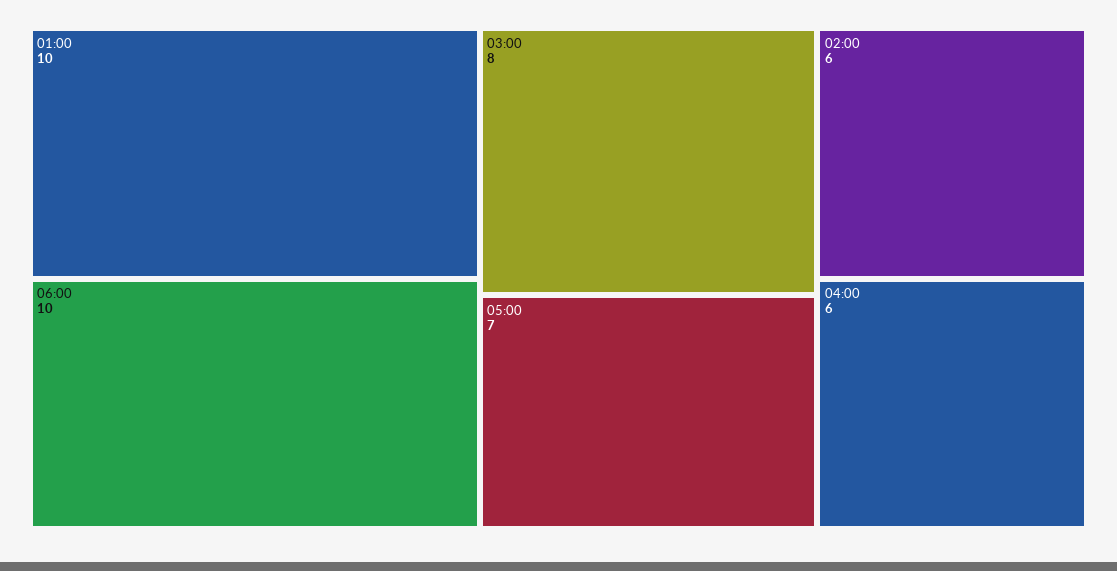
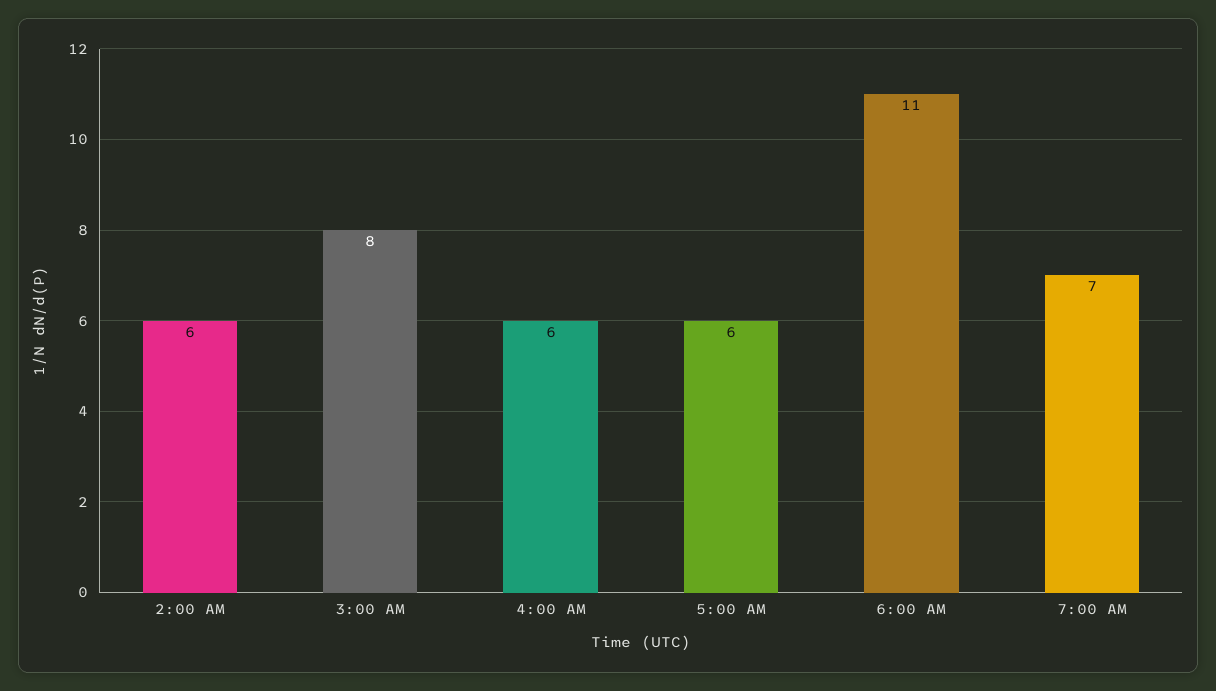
01:00: 10 -> none
06:00: 10 -> 11
05:00: 7 -> 6
7:00 AM: none -> 7

